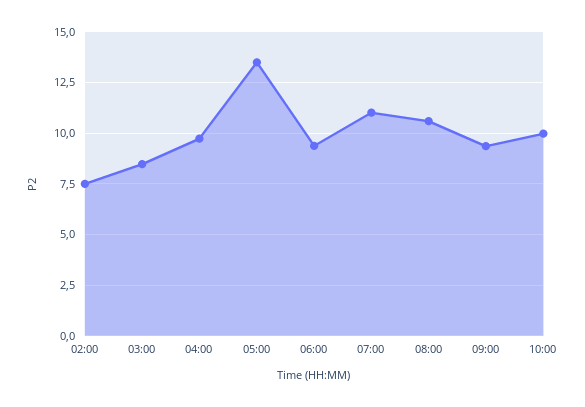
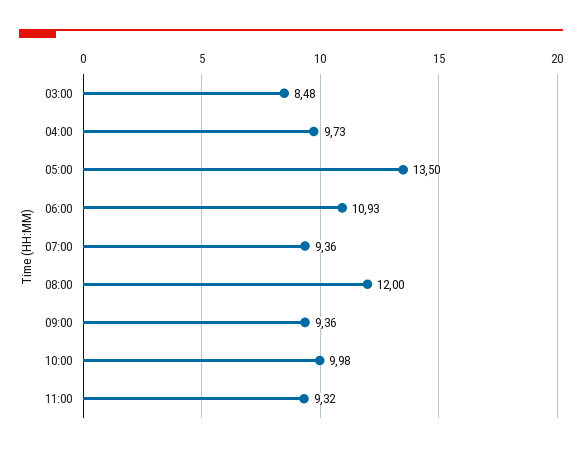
02:00: 7.5 -> none
06:00: 9.5 -> 10.93
07:00: 11 -> 9.36
08:00: 10.5 -> 12
11:00: none -> 9.32

